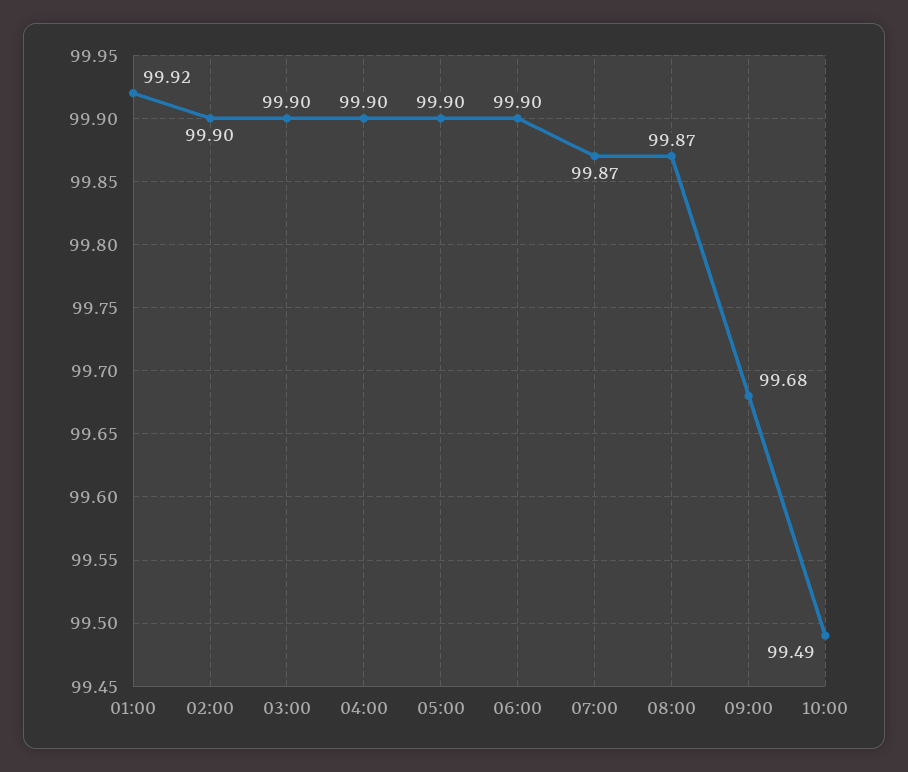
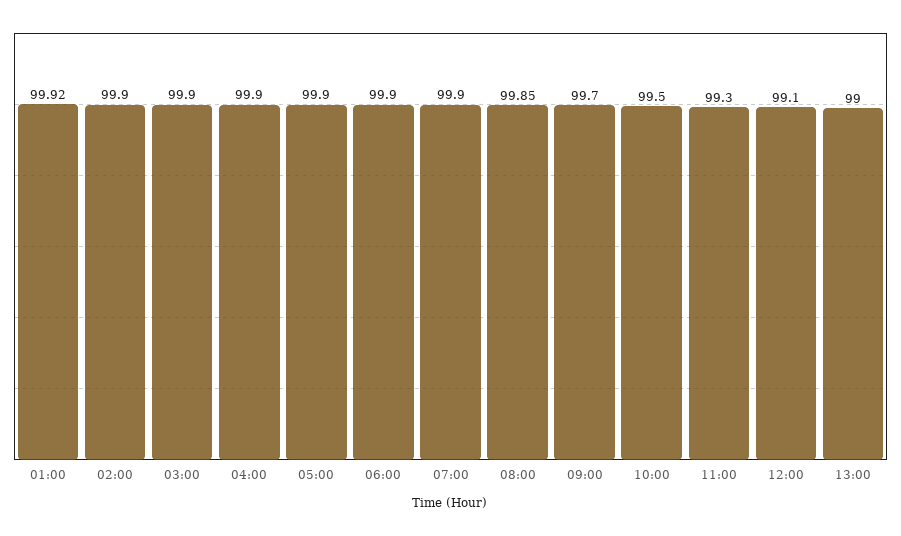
07:00: 99.87 -> 99.9
08:00: 99.87 -> 99.85
09:00: 99.68 -> 99.7
10:00: 99.49 -> 99.5
11:00: none -> 99.3
12:00: none -> 99.1
13:00: none -> 99

